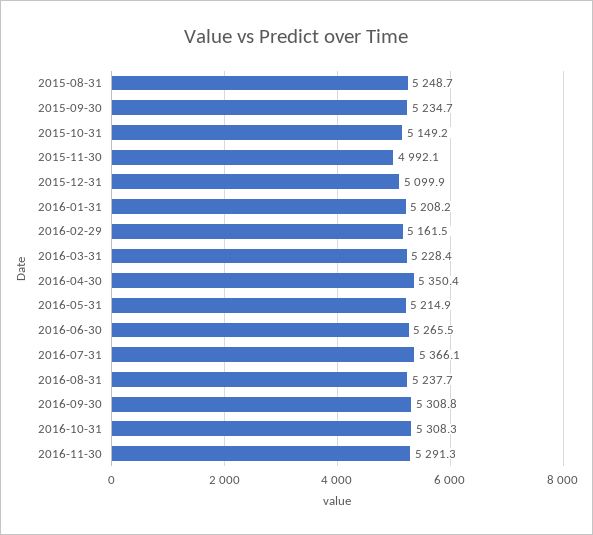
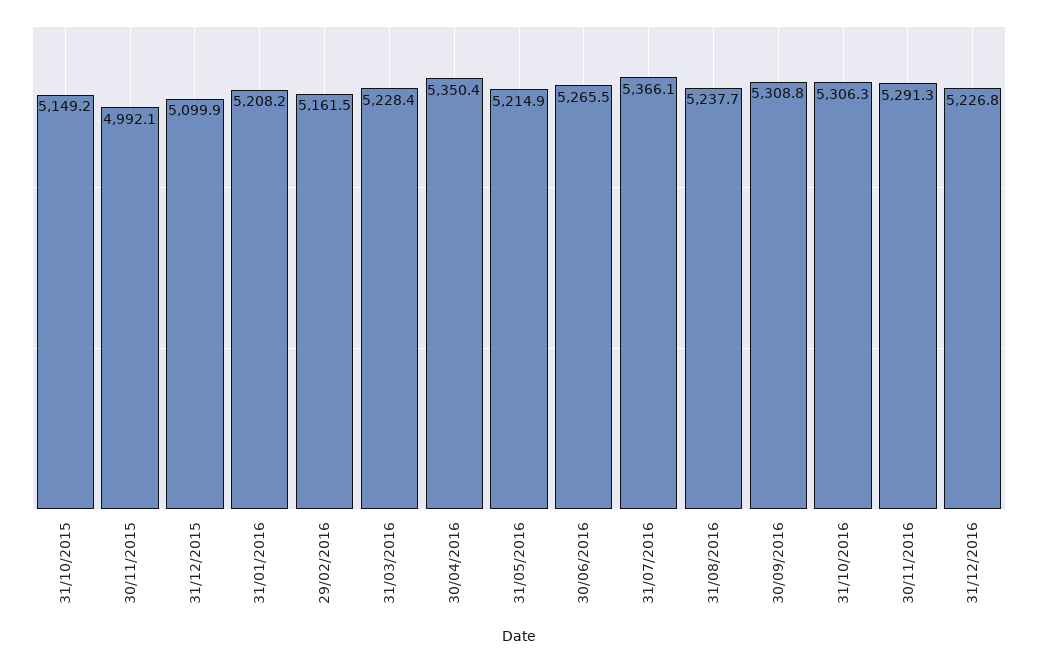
2015-08-31: 5248.7 -> none
2015-09-30: 5234.7 -> none
2016-10-31: 5308.3 -> 5306.3
31/12/2016: none -> 5226.8

